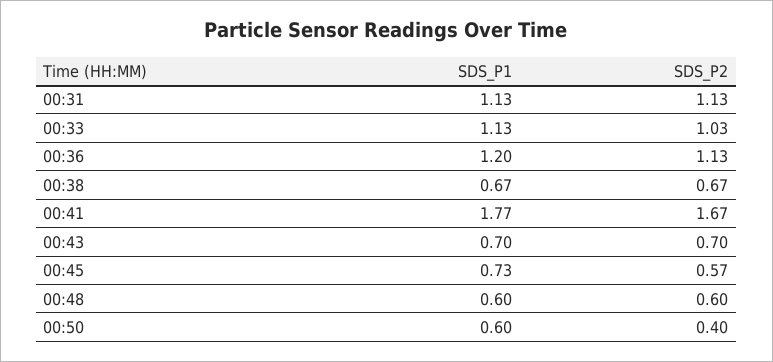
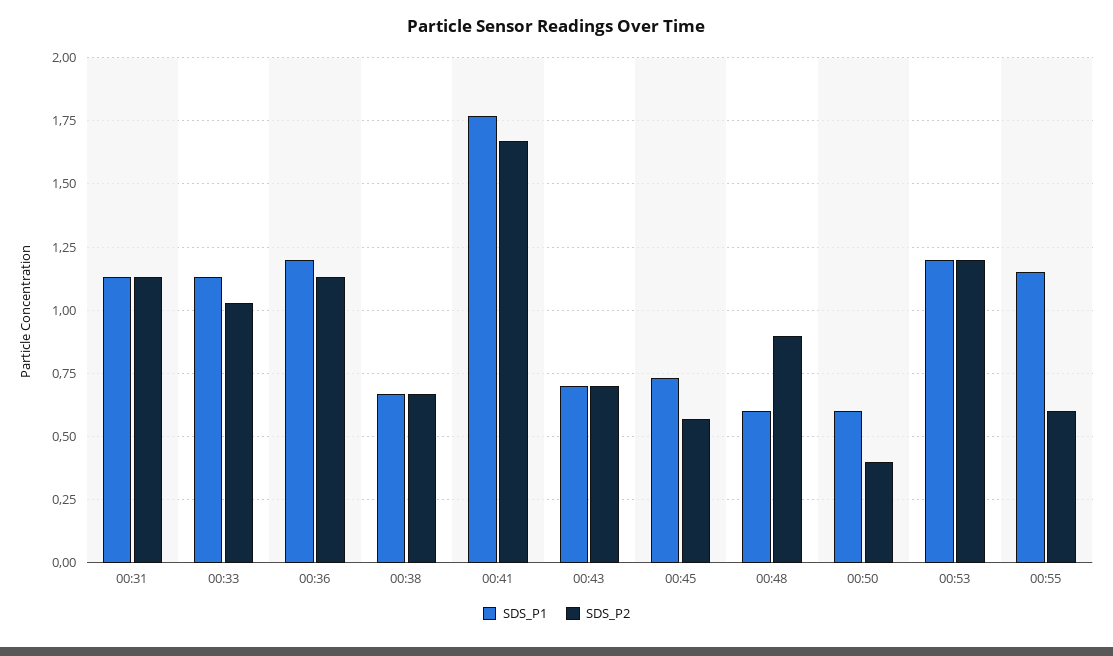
SDS_P2, 00:48: 0.6 -> 0.9
SDS_P1, 00:53: none -> 1.2
SDS_P2, 00:53: none -> 1.2
SDS_P1, 00:55: none -> 1.15
SDS_P2, 00:55: none -> 0.6

